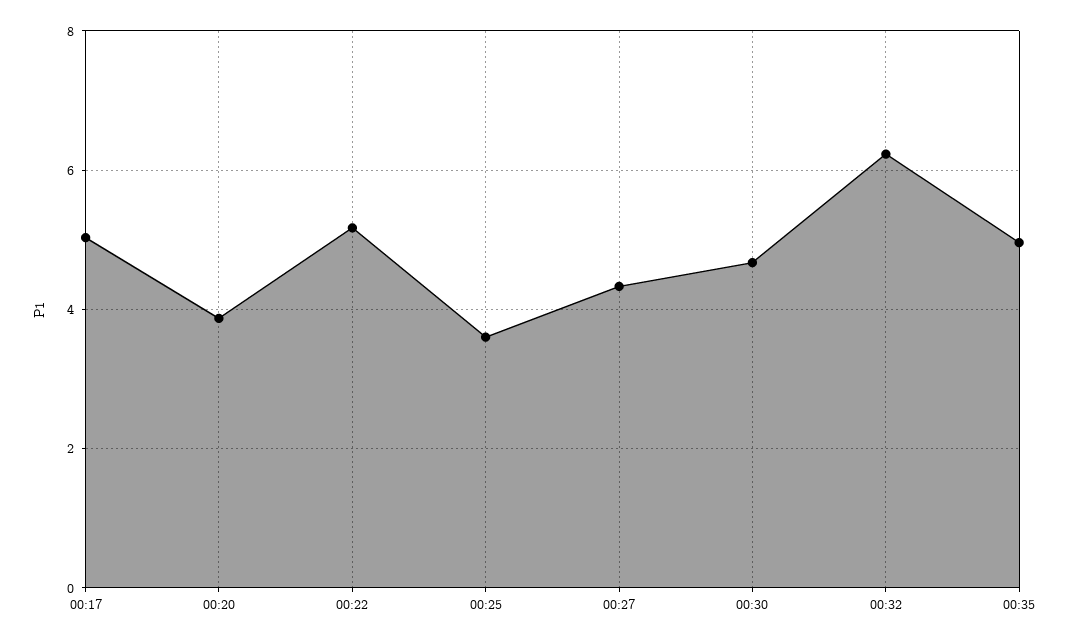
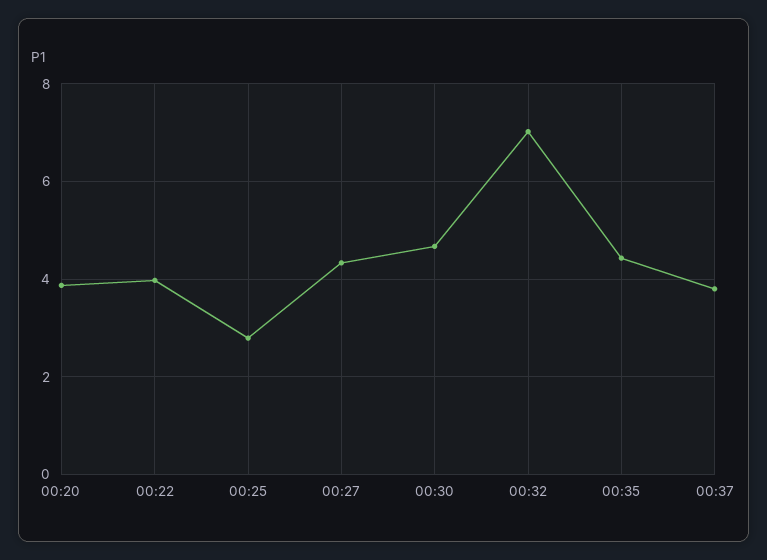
00:17: 5 -> none
00:22: 5.2 -> 4
00:25: 3.6 -> 2.8
00:32: 6.2 -> 7
00:35: 5 -> 4.4
00:37: none -> 3.8

